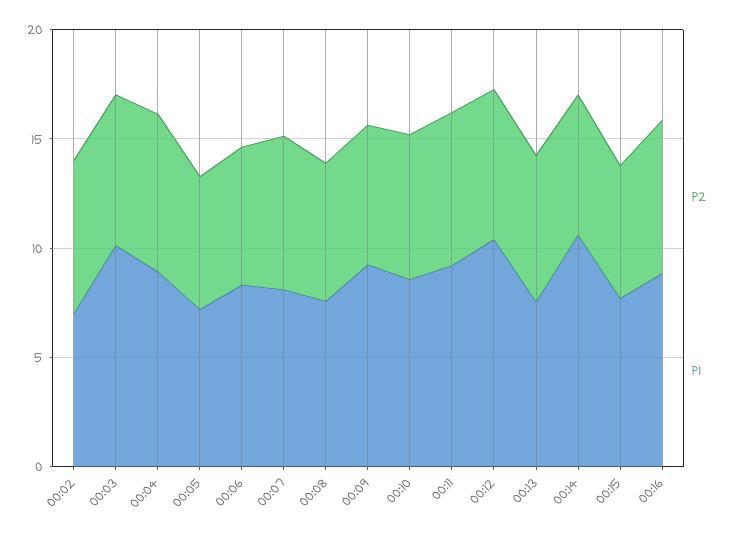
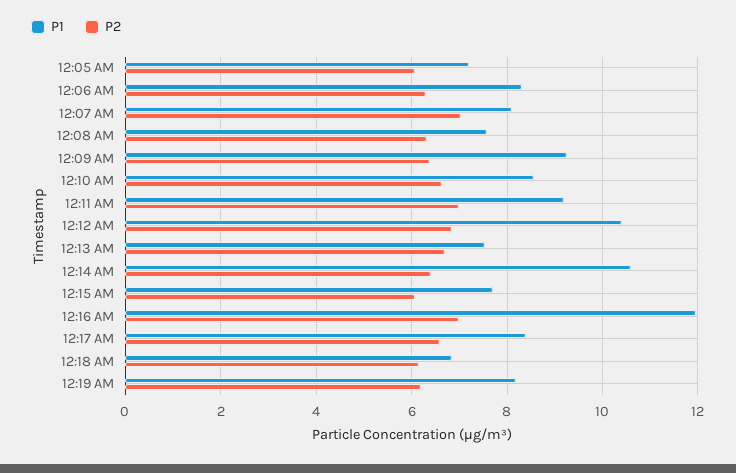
P2, 00:02: 7 -> none
P1, 00:02: 7 -> none
P2, 00:03: 7 -> none
P1, 00:03: 10 -> none
P2, 00:04: 7 -> none
P1, 00:04: 9 -> none
P1, 00:16: 9 -> 12
P1, 12:17 AM: none -> 8.4
P2, 12:17 AM: none -> 6.6
P1, 12:18 AM: none -> 6.8
P2, 12:18 AM: none -> 6.2
P1, 12:19 AM: none -> 8.2
P2, 12:19 AM: none -> 6.2

